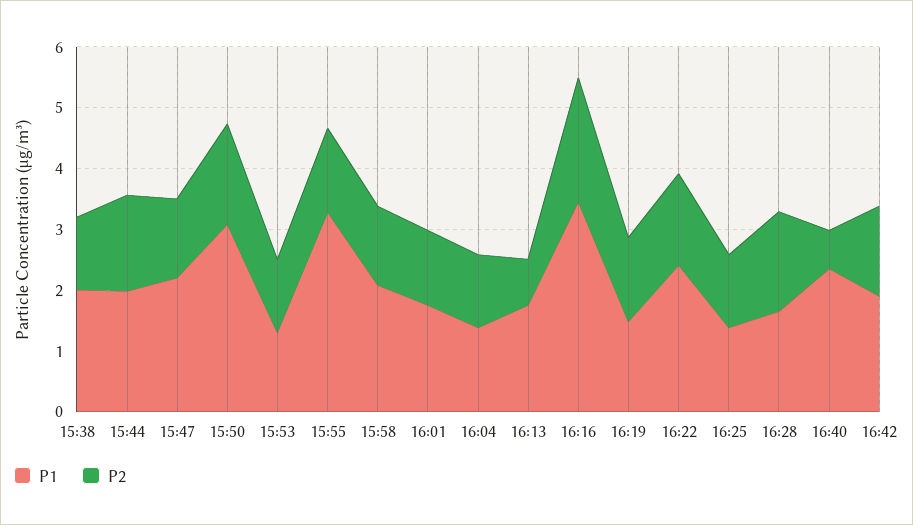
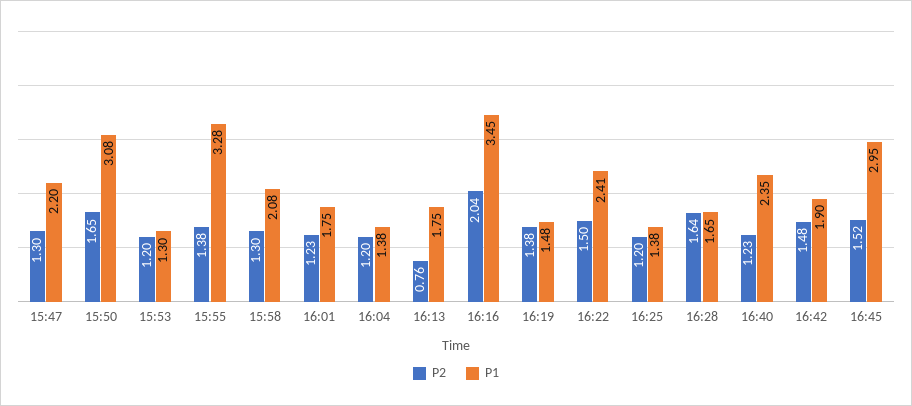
P1, 15:38: 2 -> none
P2, 15:38: 1.2 -> none
P1, 15:44: 2 -> none
P2, 15:44: 1.6 -> none
P2, 16:40: 0.6 -> 1.23
P2, 16:45: none -> 1.52
P1, 16:45: none -> 2.95

